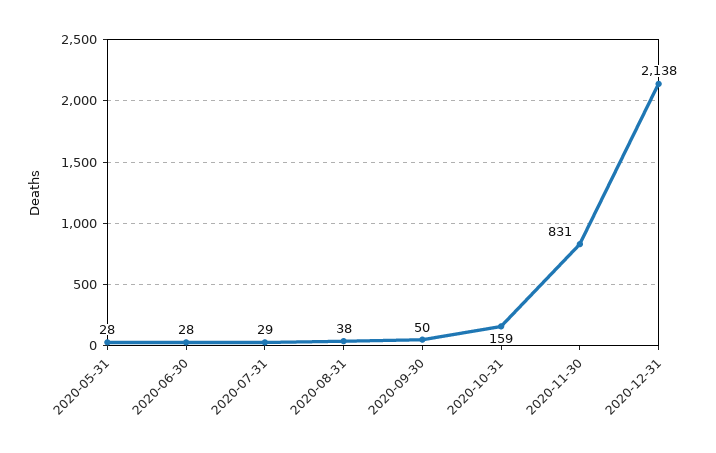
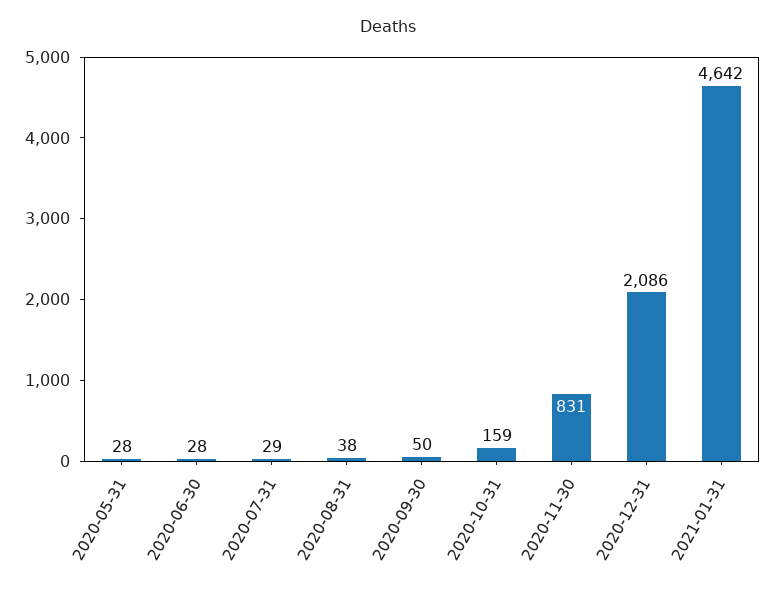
2020-12-31: 2138 -> 2086
2021-01-31: none -> 4642

